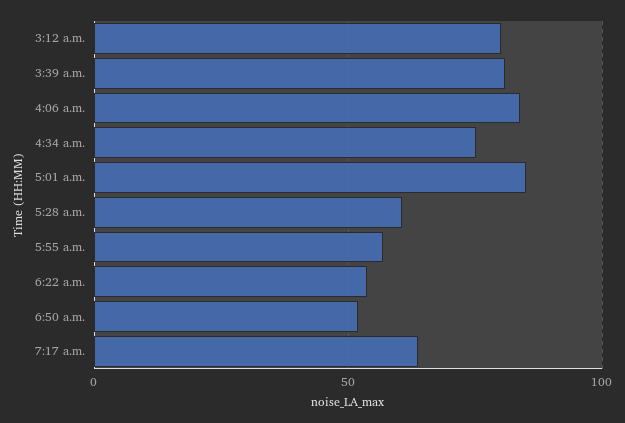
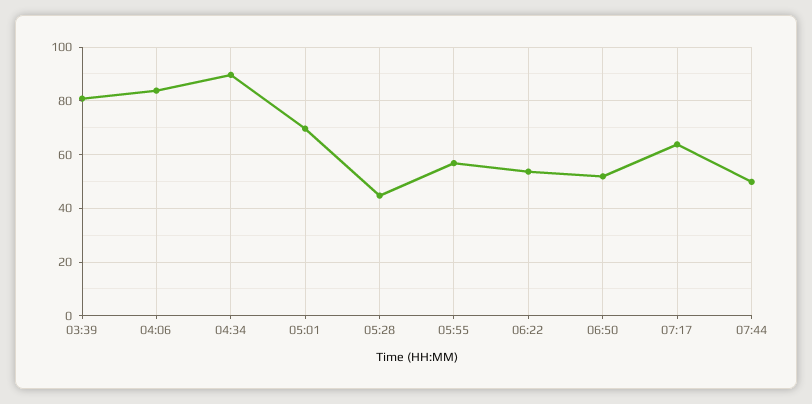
3:12 a.m.: 80 -> none
4:34 a.m.: 75 -> 90
5:01 a.m.: 85 -> 70
5:28 a.m.: 60 -> 45
07:44: none -> 50

